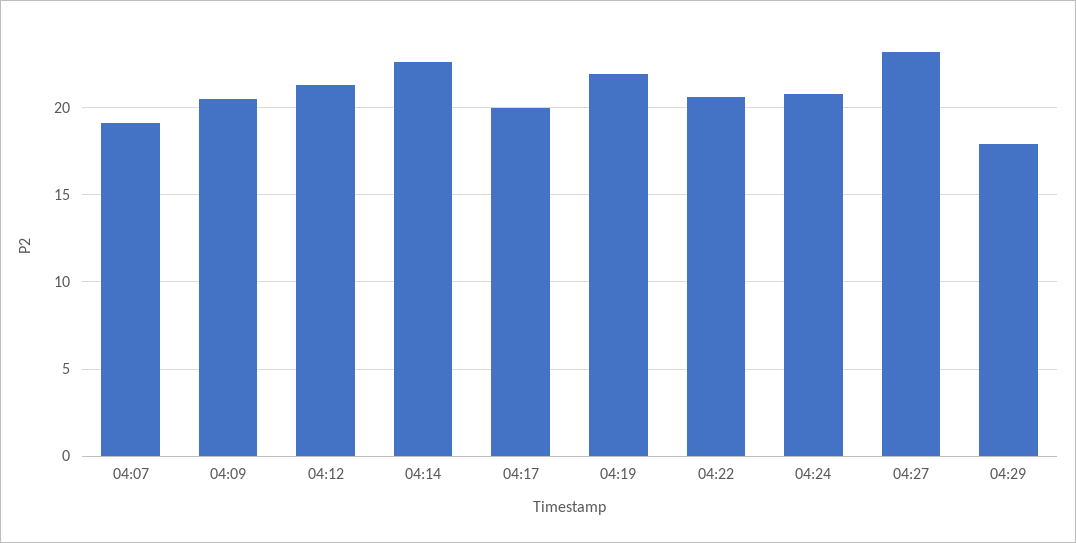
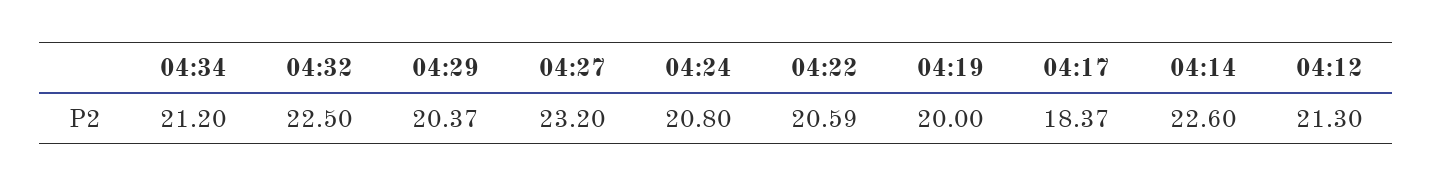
04:07: 19 -> none
04:09: 20.5 -> none
04:17: 20 -> 18.37
04:19: 22 -> 20
04:29: 18 -> 20.37
04:34: none -> 21.2
04:32: none -> 22.5

